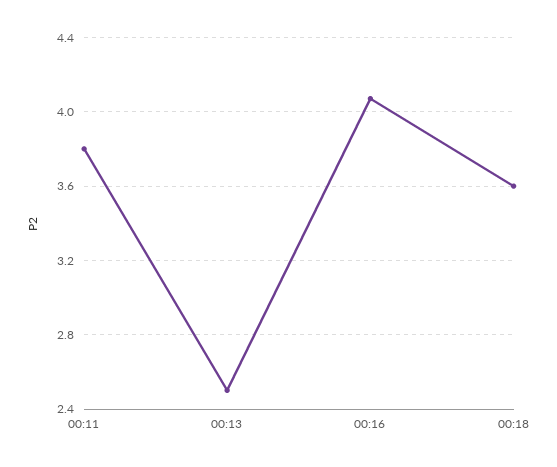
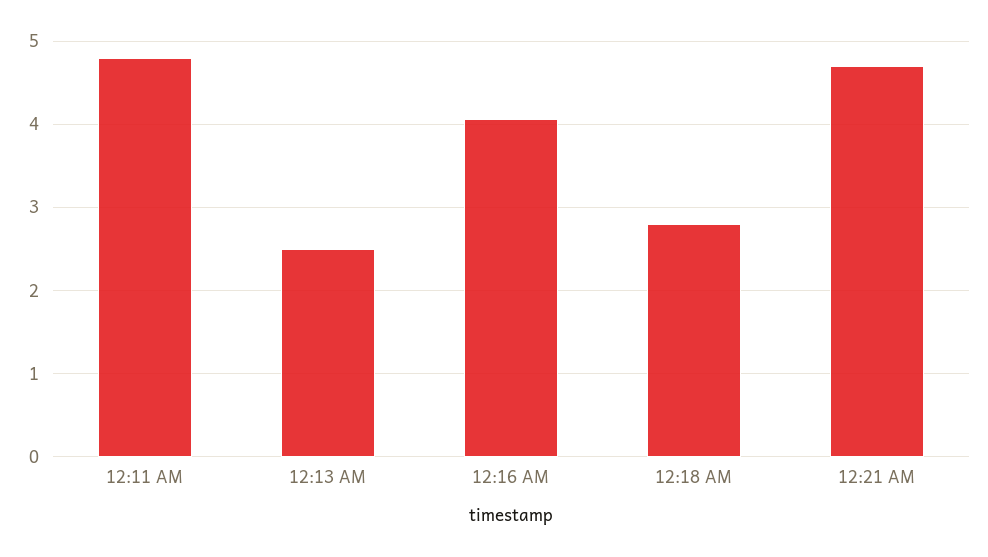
00:11: 3.8 -> 4.8
00:18: 3.6 -> 2.8
12:21 AM: none -> 4.7

